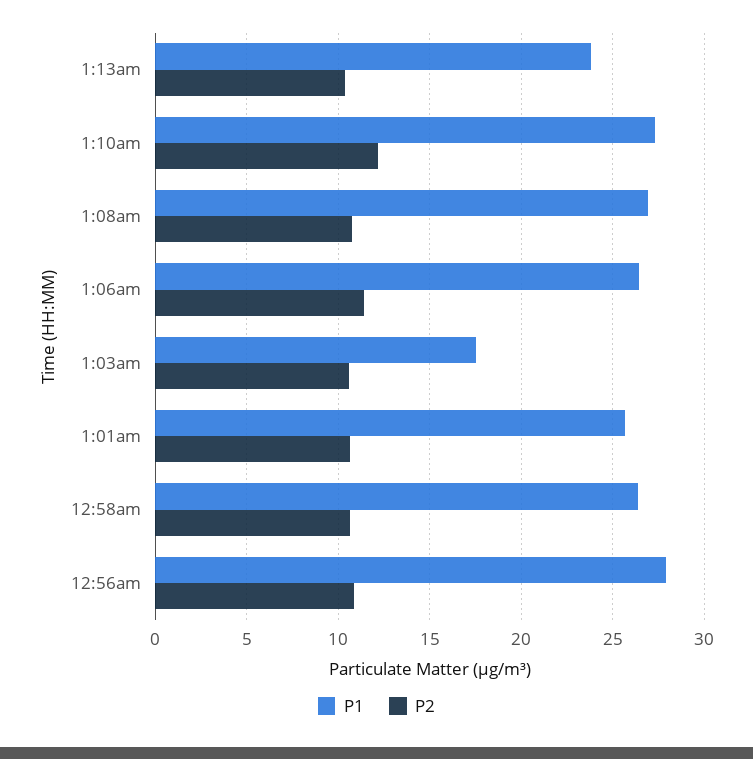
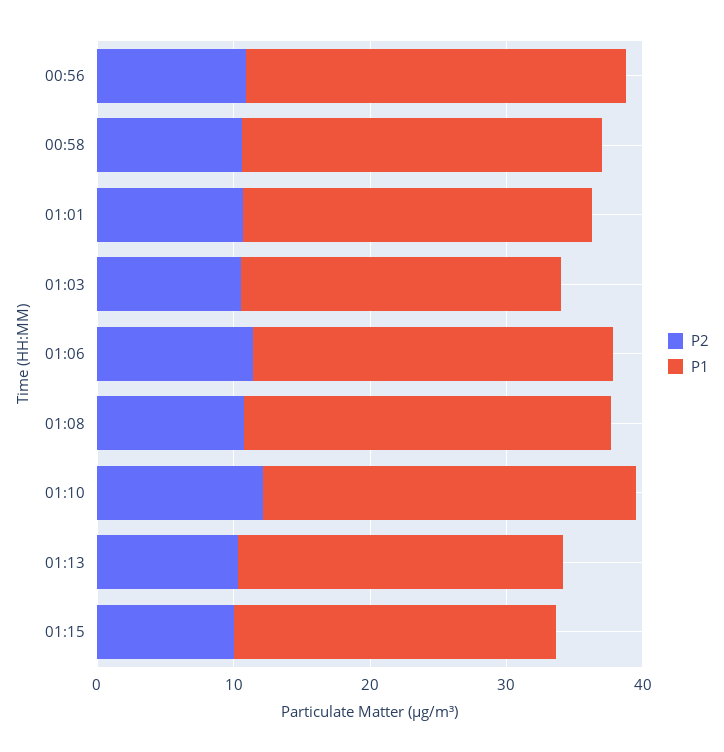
P1, 1:03am: 17.5 -> 24
P2, 01:15: none -> 10
P1, 01:15: none -> 24

